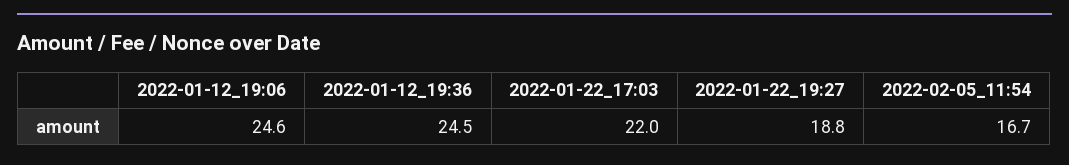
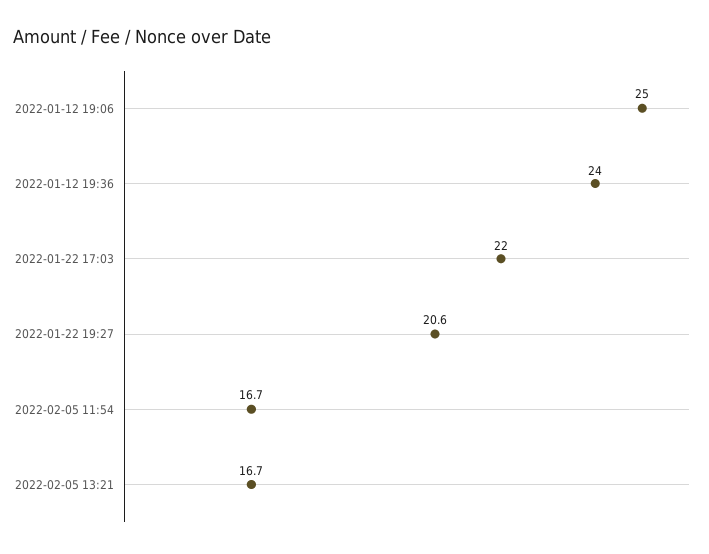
2022-01-12_19:06: 24.6 -> 25
2022-01-12_19:36: 24.5 -> 24
2022-01-22_19:27: 18.8 -> 20.6
2022-02-05 13:21: none -> 16.7

